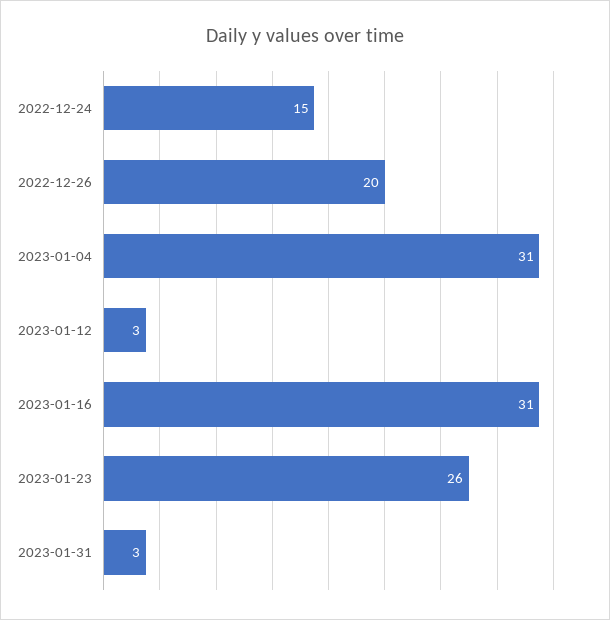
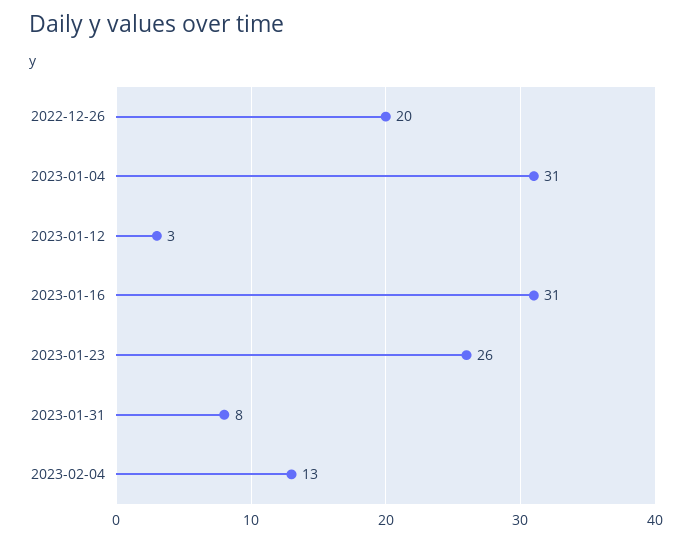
2022-12-24: 15 -> none
2023-01-31: 3 -> 8
2023-02-04: none -> 13

